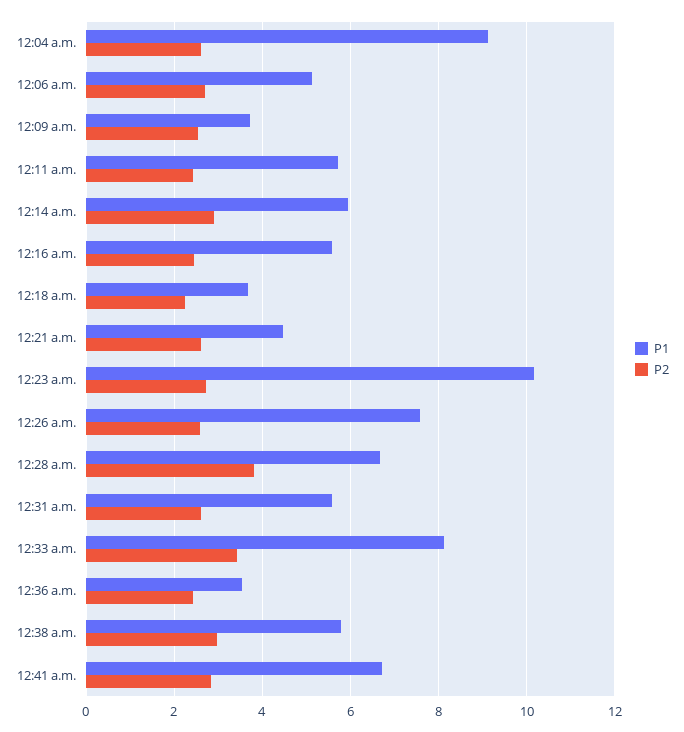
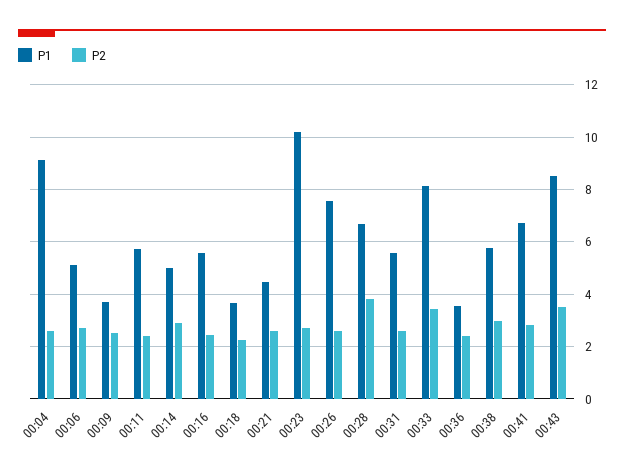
P1, 12:14 a.m.: 6 -> 5
P1, 00:43: none -> 8.5
P2, 00:43: none -> 3.5

